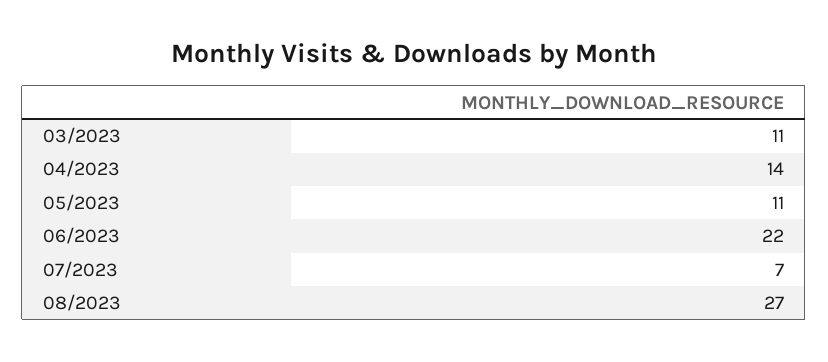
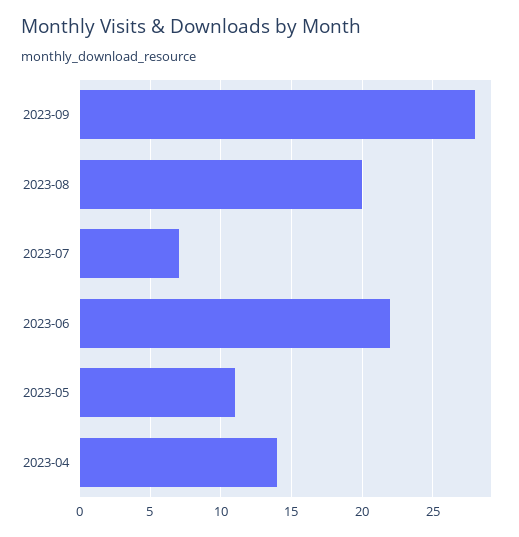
03/2023: 11 -> none
08/2023: 27 -> 20
2023-09: none -> 28

